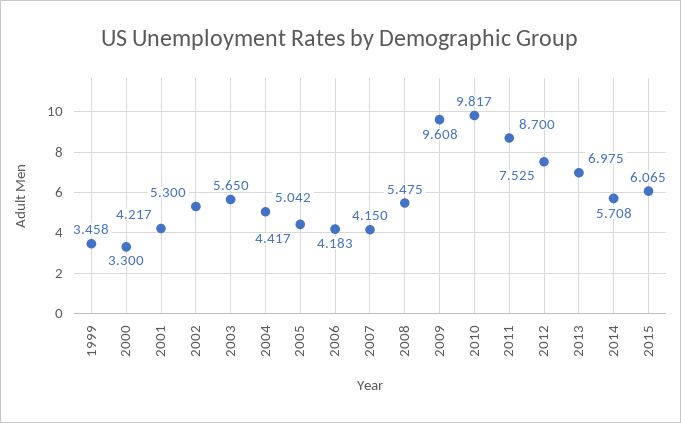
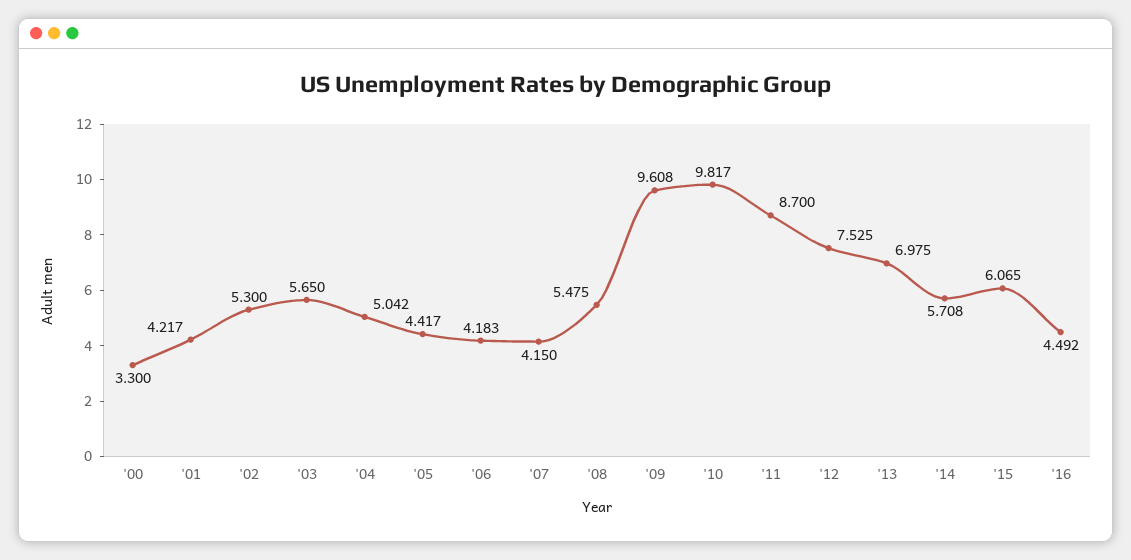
1999: 3.458 -> none
'16: none -> 4.492

